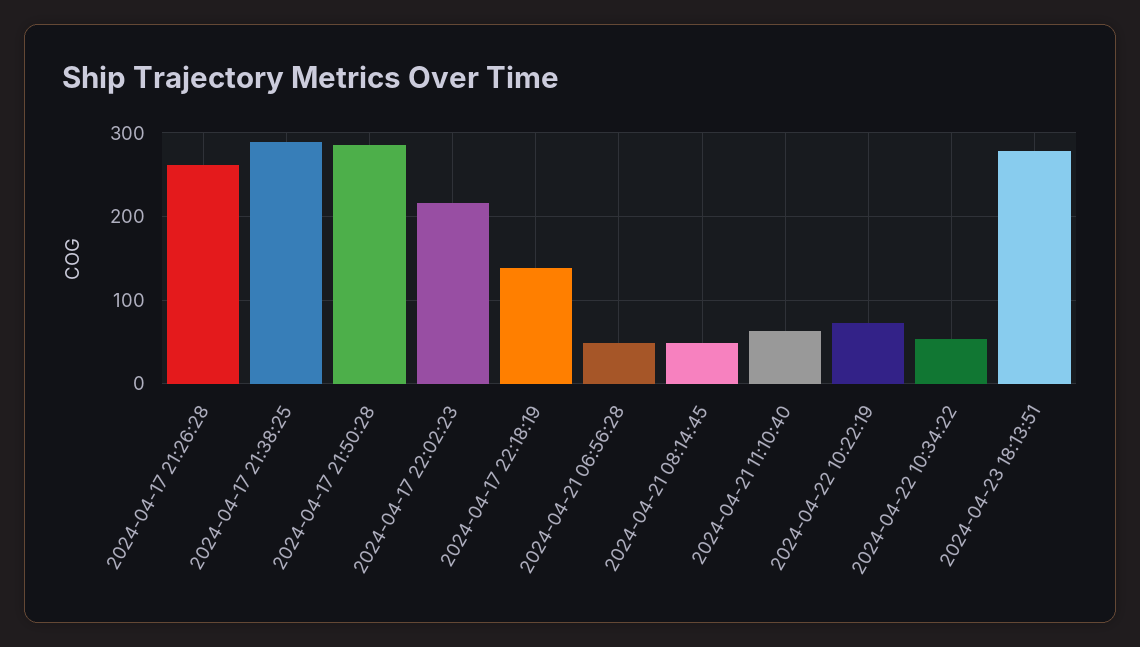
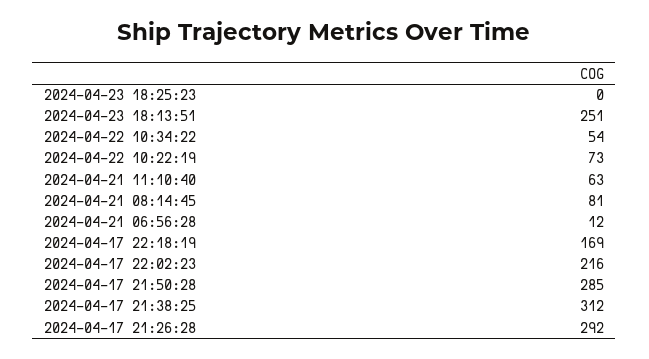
2024-04-17 21:26:28: 260 -> 292
2024-04-17 21:38:25: 290 -> 312
2024-04-17 22:18:19: 140 -> 169
2024-04-21 06:56:28: 50 -> 12
2024-04-21 08:14:45: 50 -> 81
2024-04-23 18:13:51: 280 -> 251
2024-04-23 18:25:23: none -> 0

